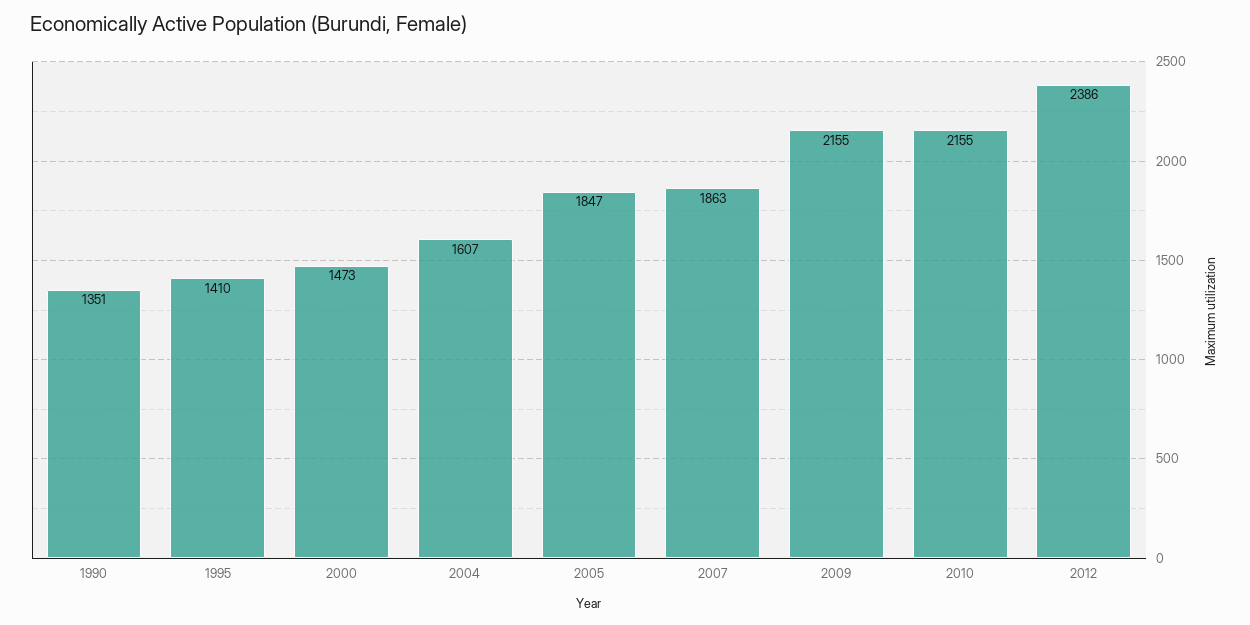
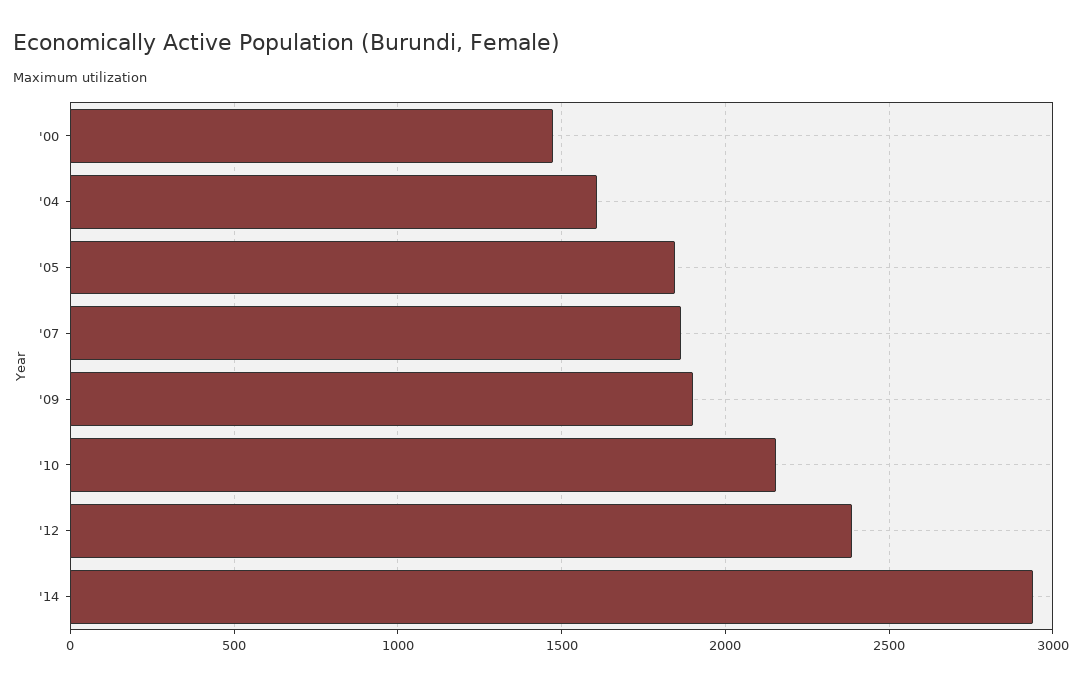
1990: 1351 -> none
1995: 1410 -> none
2009: 2155 -> 1900
'14: none -> 2950

